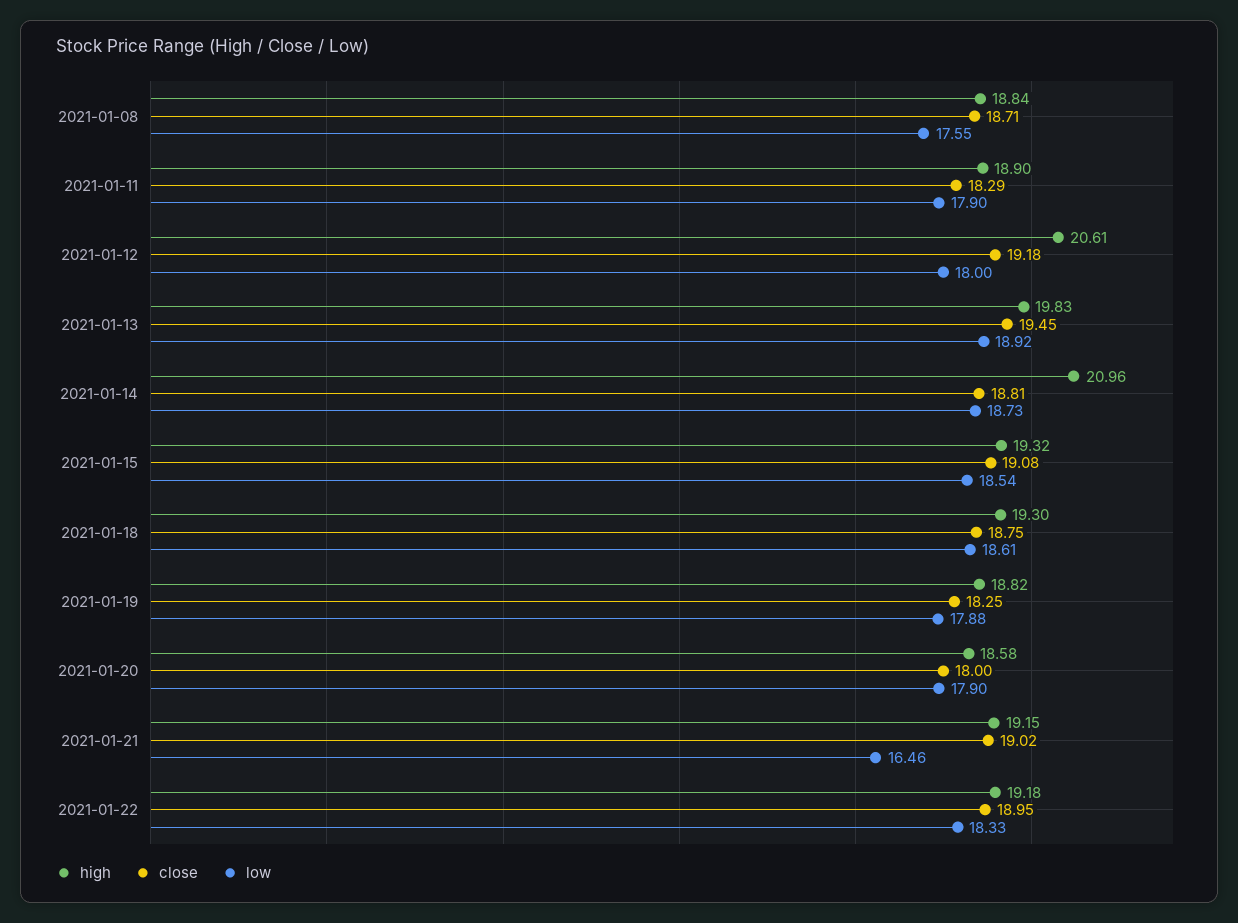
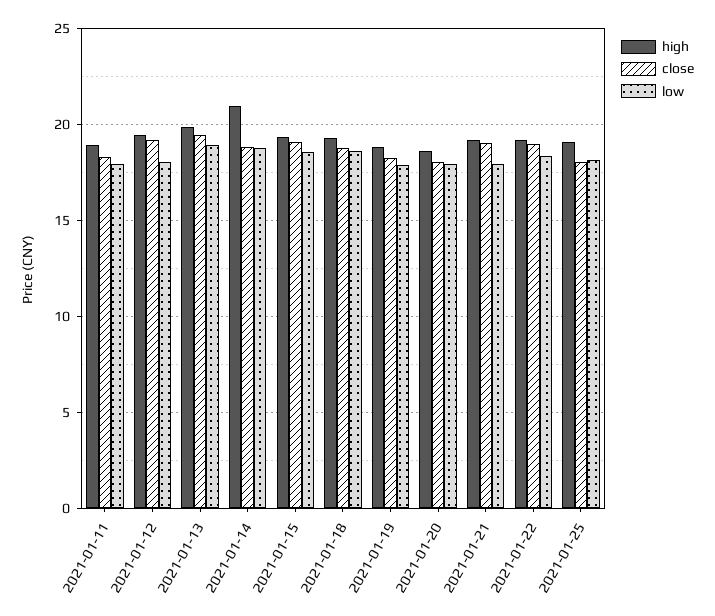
high, 2021-01-08: 18.84 -> none
close, 2021-01-08: 18.71 -> none
low, 2021-01-08: 17.55 -> none
high, 2021-01-12: 20.61 -> 19.5
low, 2021-01-21: 16.46 -> 18
high, 2021-01-25: none -> 19
close, 2021-01-25: none -> 18
low, 2021-01-25: none -> 18

